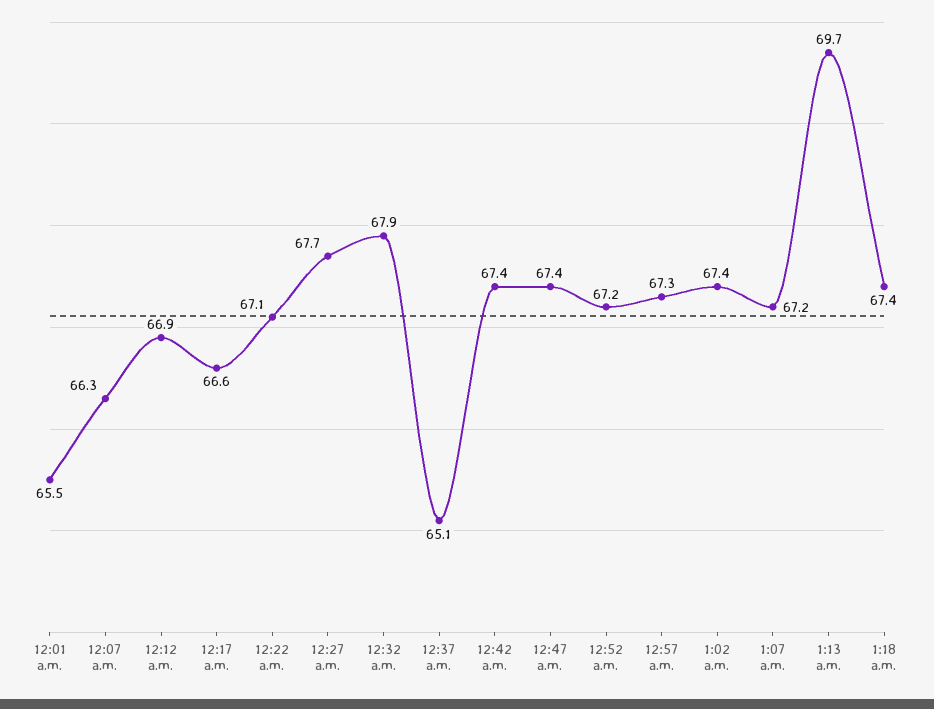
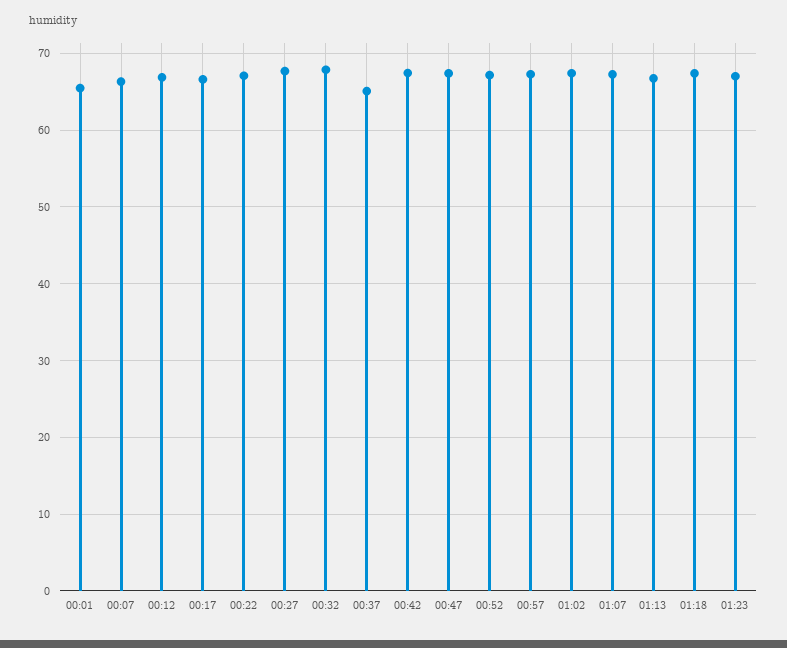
1:13 a.m.: 69.7 -> 67
01:23: none -> 67

